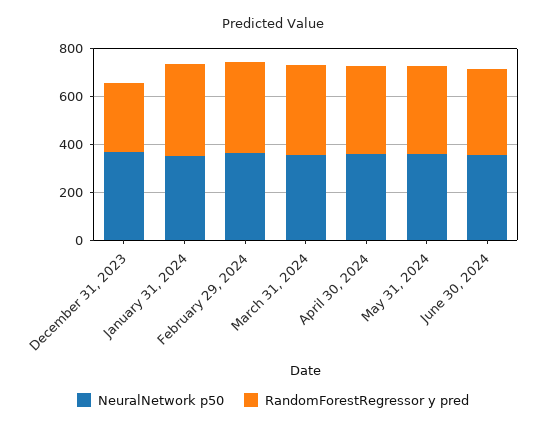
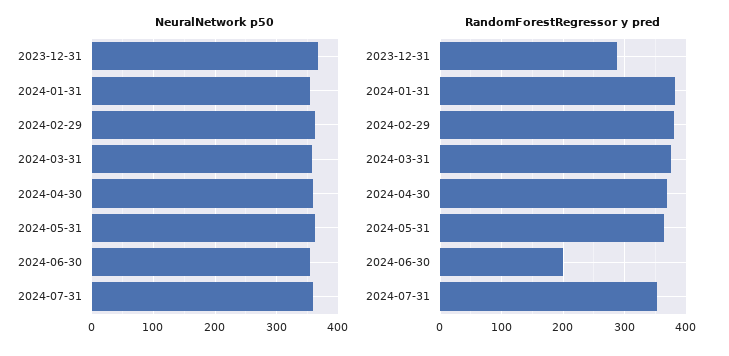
RandomForestRegressor y pred, June 30, 2024: 350 -> 200
NeuralNetwork p50, 2024-07-31: none -> 360
RandomForestRegressor y pred, 2024-07-31: none -> 350

